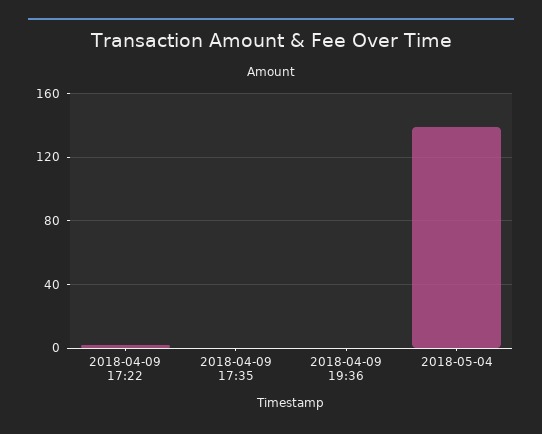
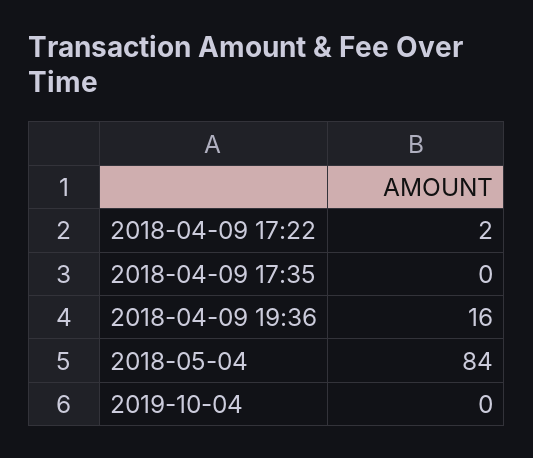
2018-04-09 19:36: 0 -> 16
2018-05-04: 140 -> 84
2019-10-04: none -> 0

